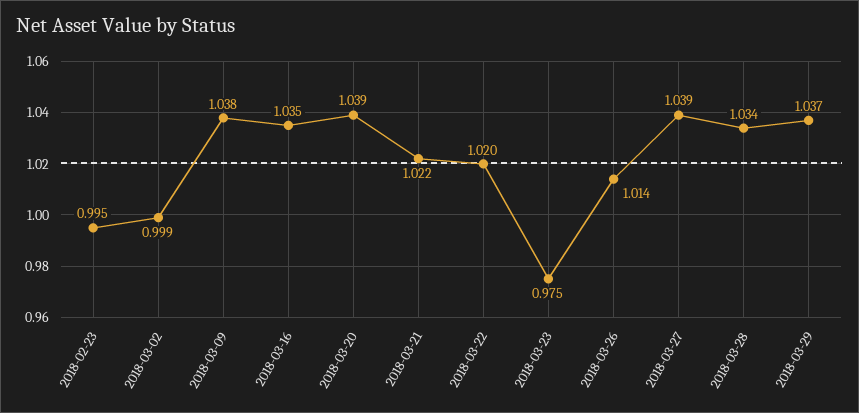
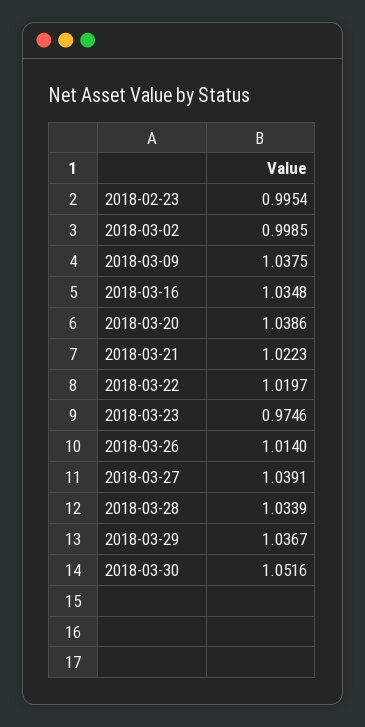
2018-03-30: none -> 1.0516

